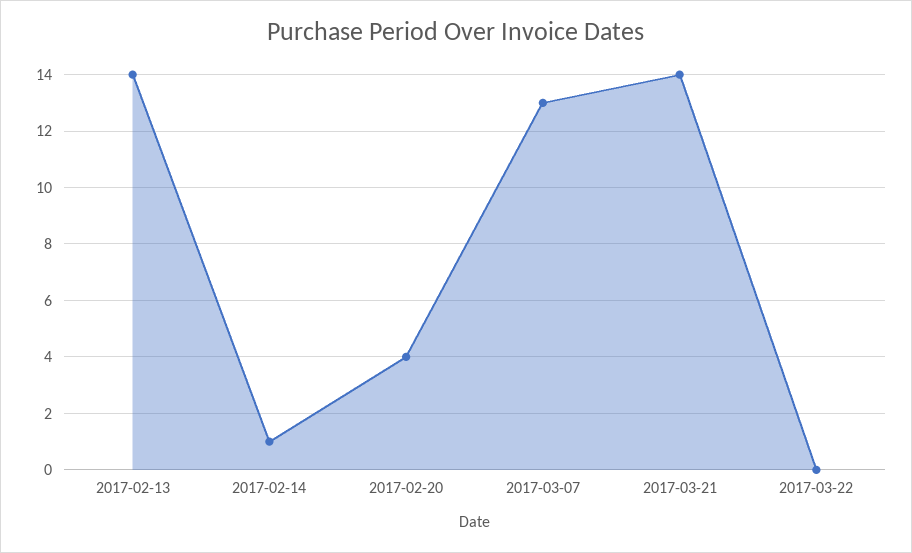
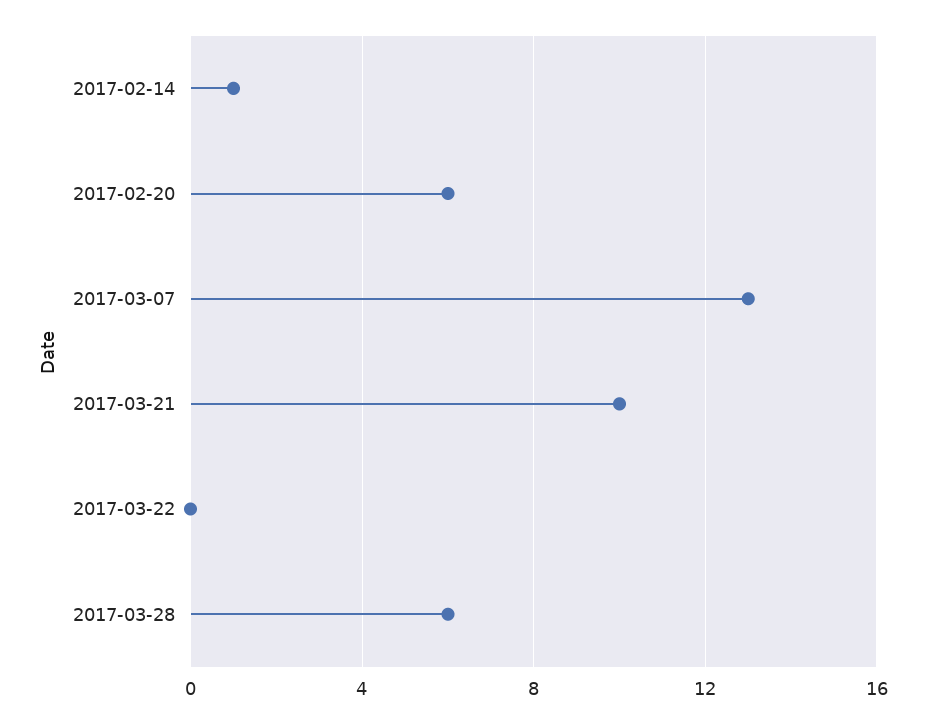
2017-02-13: 14 -> none
2017-02-20: 4 -> 6
2017-03-21: 14 -> 10
2017-03-28: none -> 6

